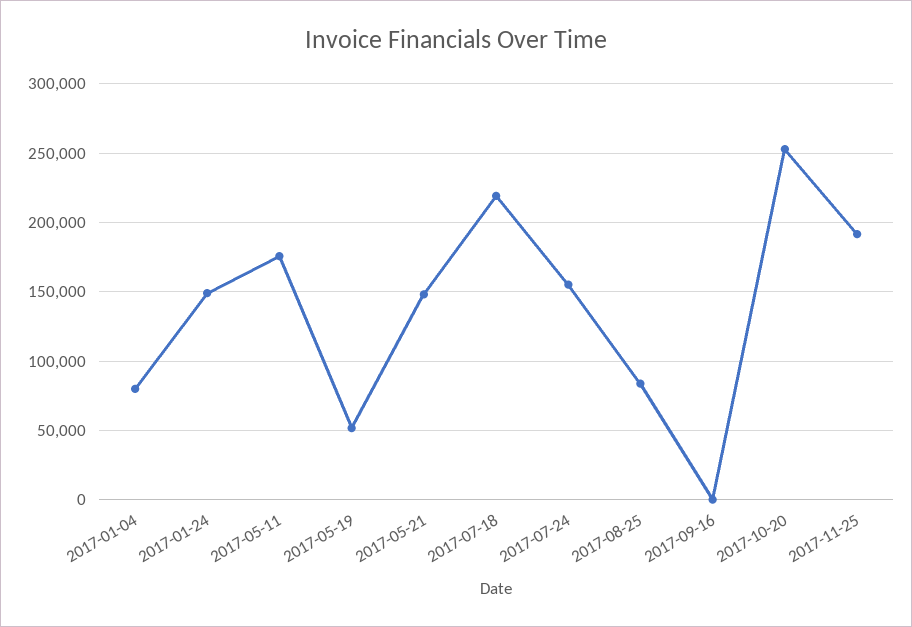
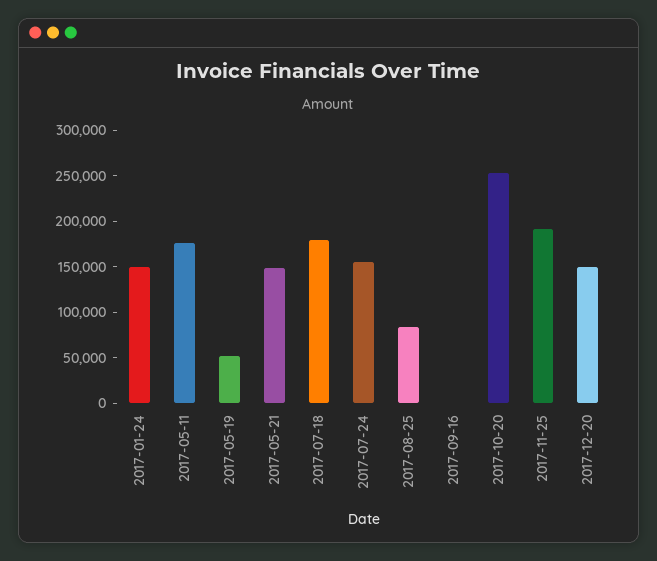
2017-01-04: 80000 -> none
2017-07-18: 220000 -> 180000
2017-12-20: none -> 150000

